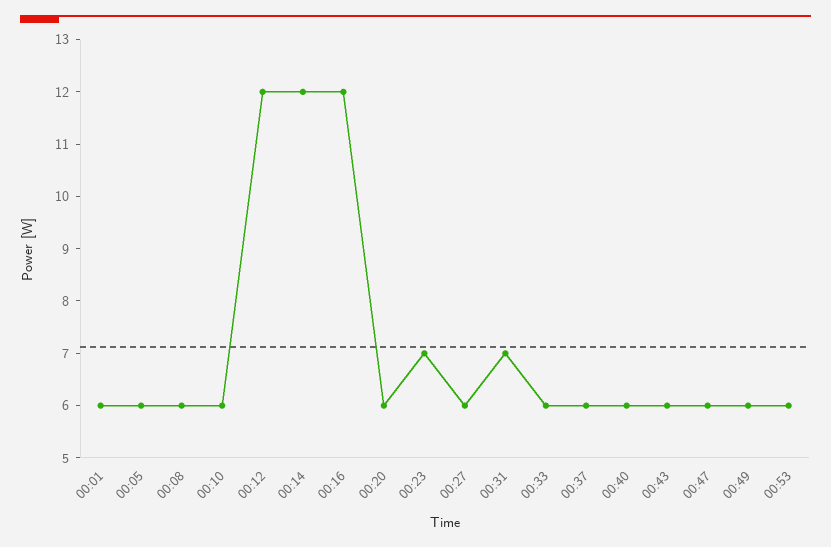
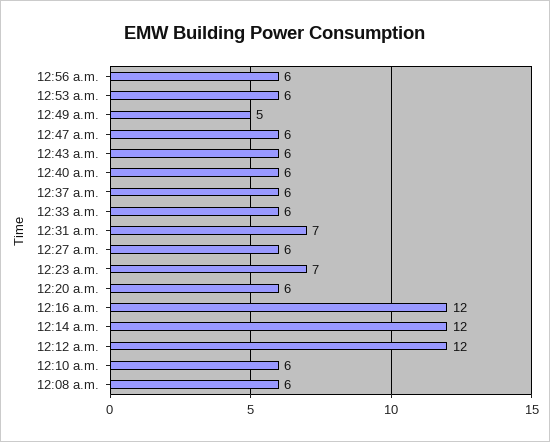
00:01: 6 -> none
00:05: 6 -> none
00:49: 6 -> 5
12:56 a.m.: none -> 6

